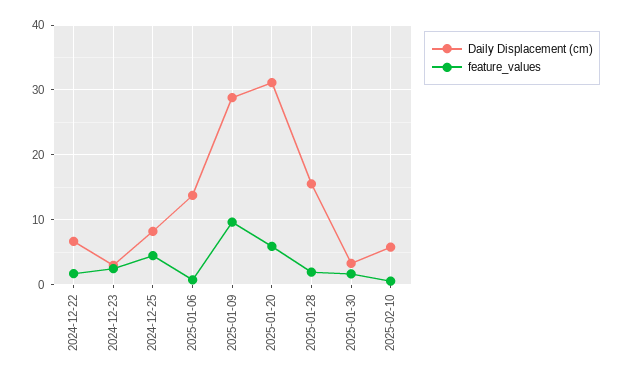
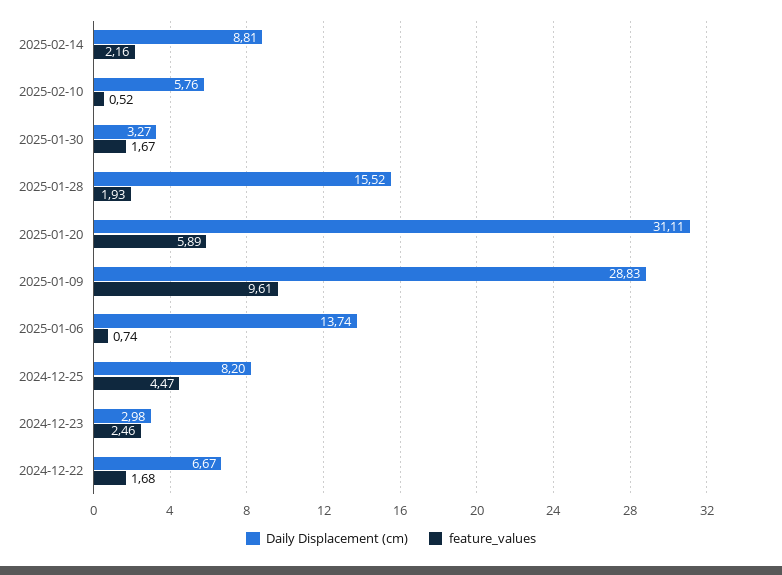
Daily Displacement (cm), 2025-02-14: none -> 8.81
feature_values, 2025-02-14: none -> 2.16

